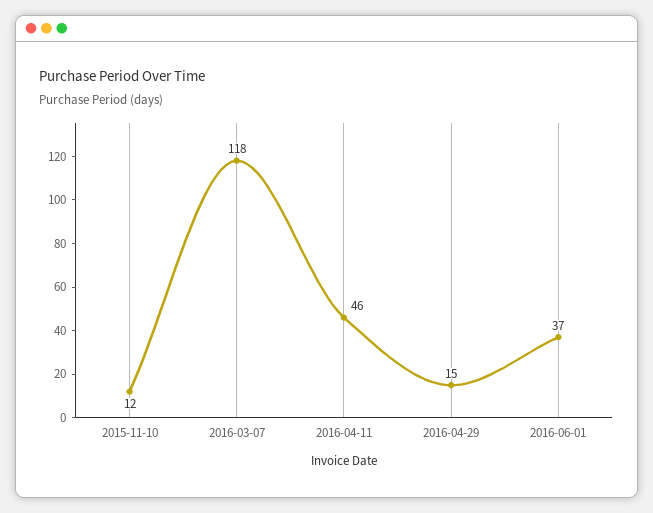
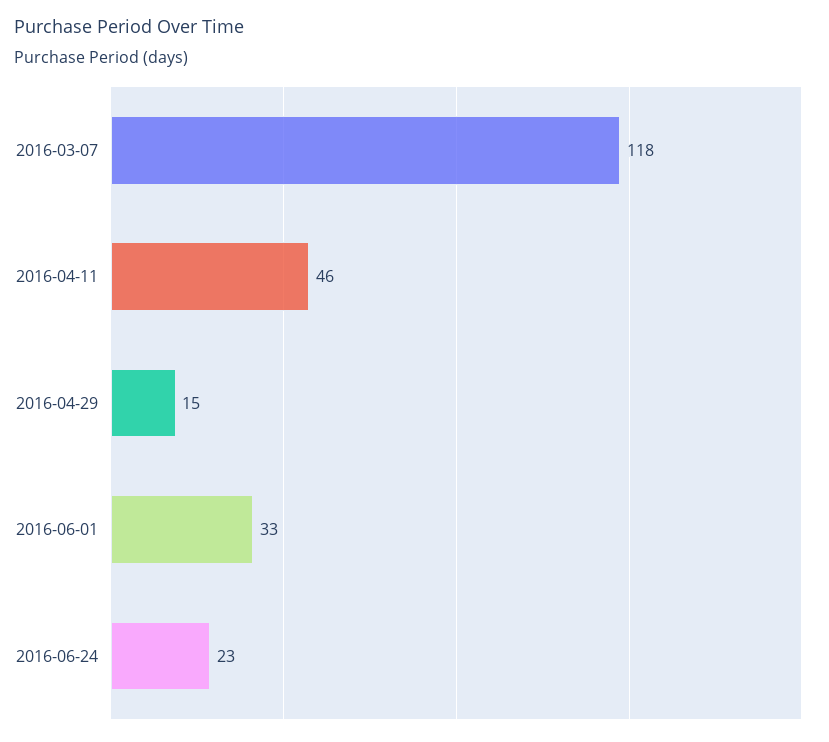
2015-11-10: 12 -> none
2016-06-01: 37 -> 33
2016-06-24: none -> 23

